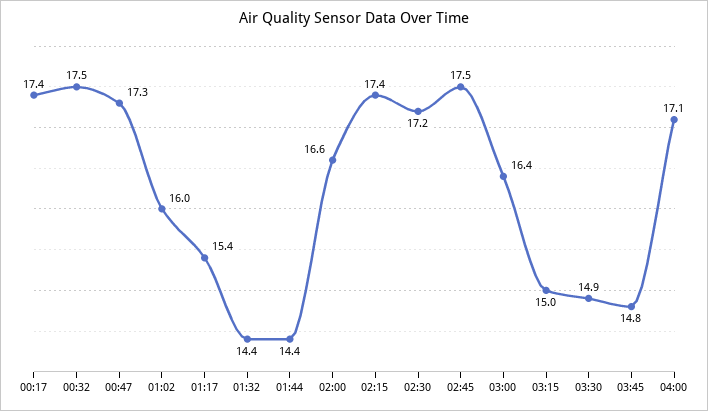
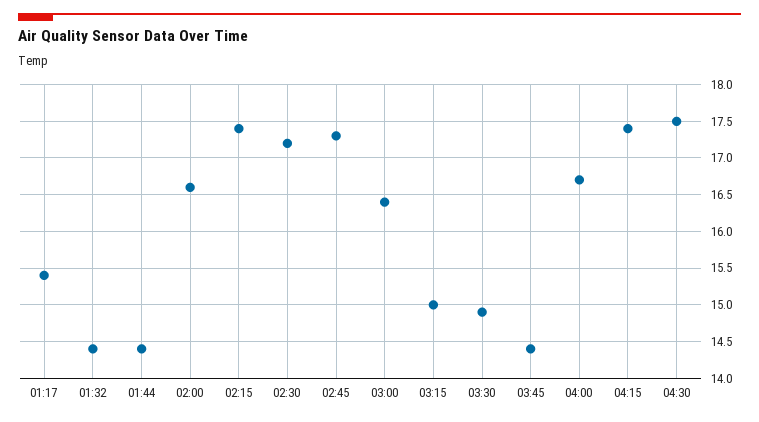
00:17: 17.4 -> none
00:32: 17.5 -> none
00:47: 17.3 -> none
01:02: 16 -> none
02:45: 17.5 -> 17.3
03:45: 14.8 -> 14.4
04:00: 17.1 -> 16.7
04:15: none -> 17.4
04:30: none -> 17.5

